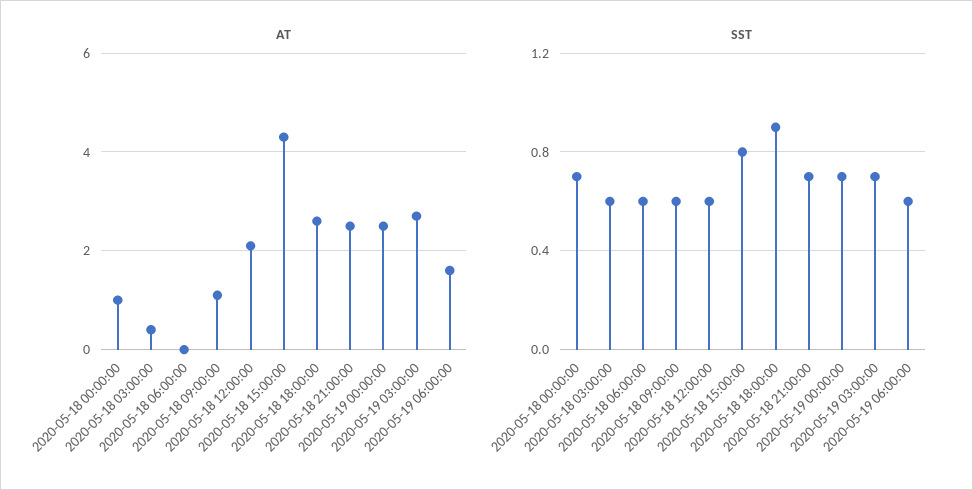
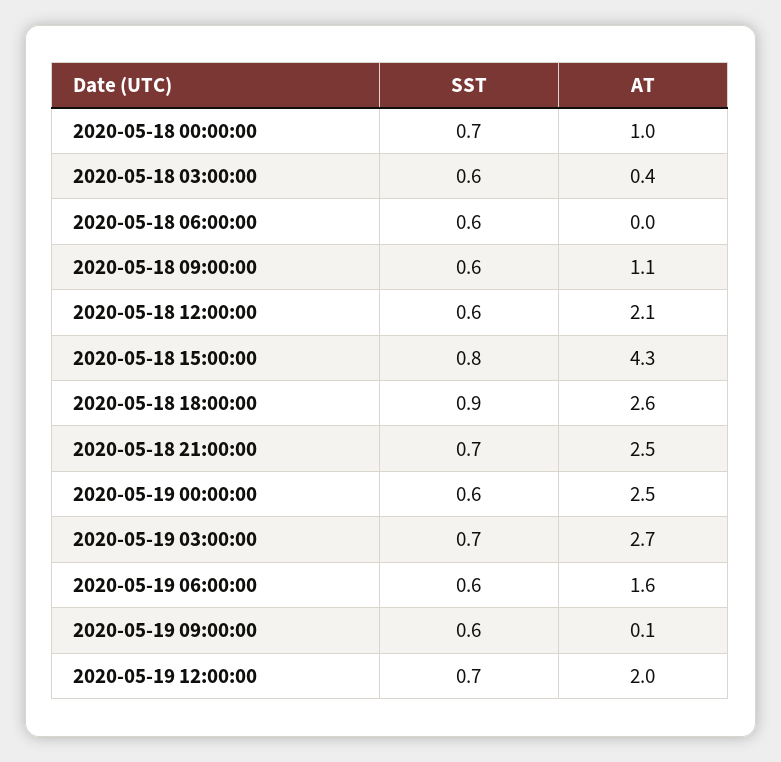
SST, 2020-05-19 00:00:00: 0.7 -> 0.6
SST, 2020-05-19 09:00:00: none -> 0.6
AT, 2020-05-19 09:00:00: none -> 0.1
SST, 2020-05-19 12:00:00: none -> 0.7
AT, 2020-05-19 12:00:00: none -> 2

